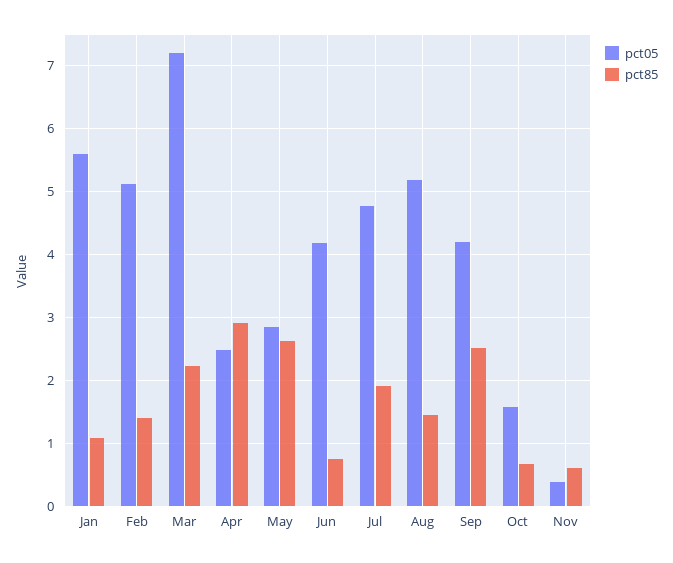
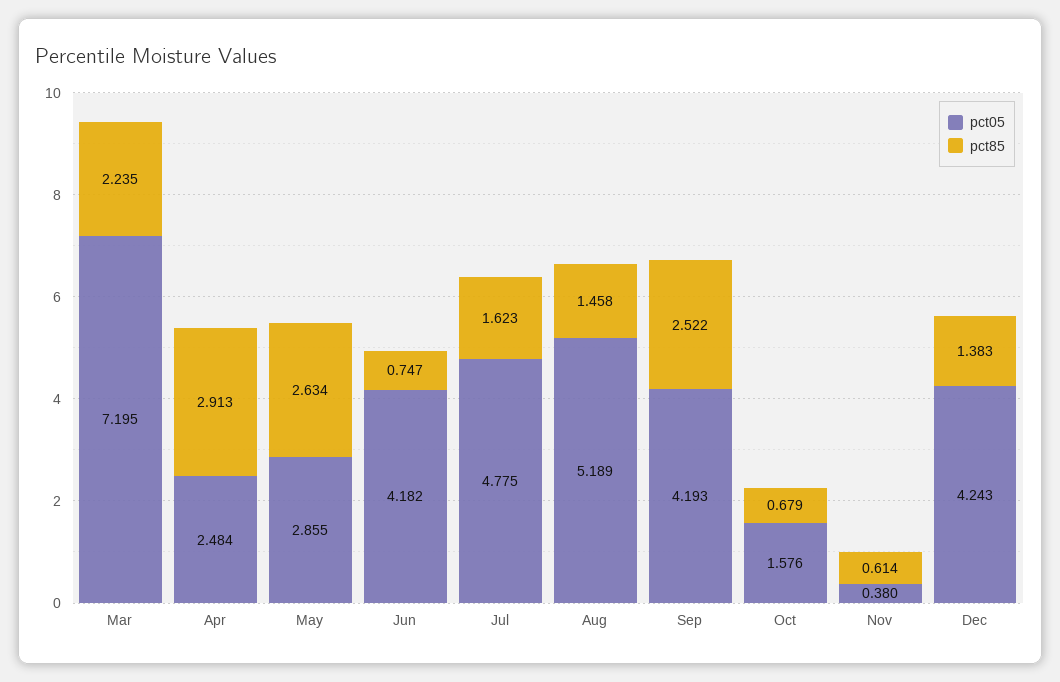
pct05, Jan: 5.6 -> none
pct85, Jan: 1.1 -> none
pct05, Feb: 5.1 -> none
pct85, Feb: 1.4 -> none
pct85, Jul: 1.9 -> 1.623
pct05, Dec: none -> 4.243
pct85, Dec: none -> 1.383

